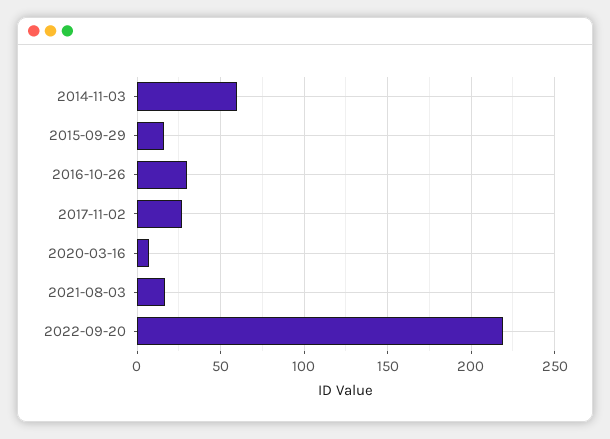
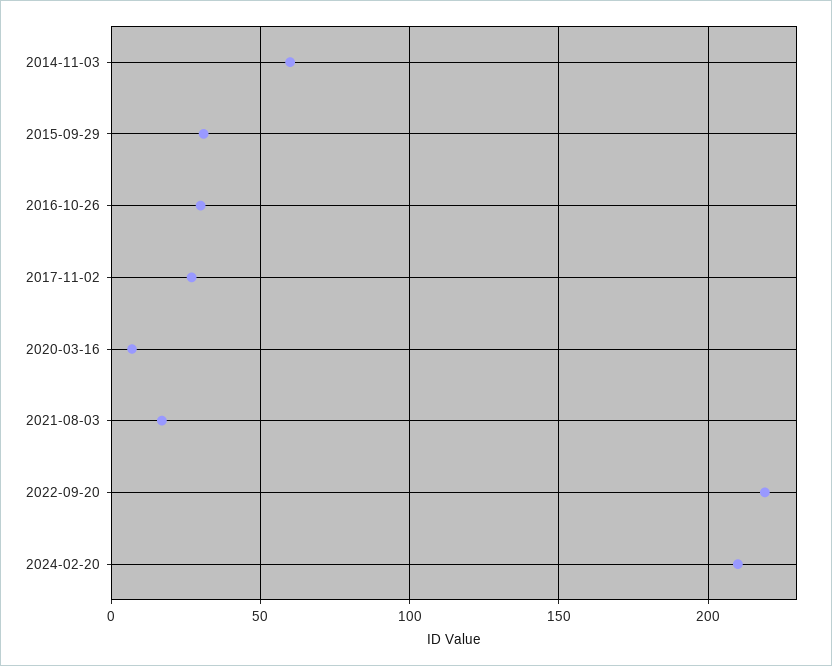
2015-09-29: 15 -> 30
2024-02-20: none -> 210

